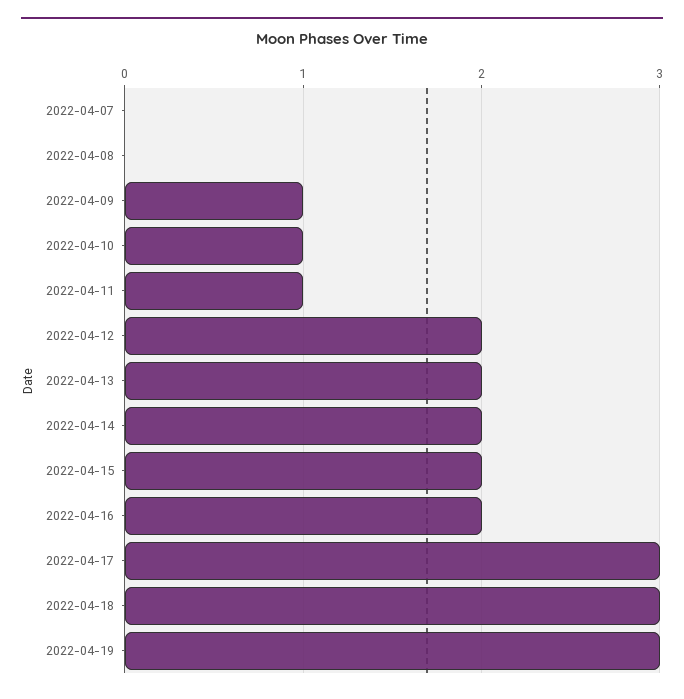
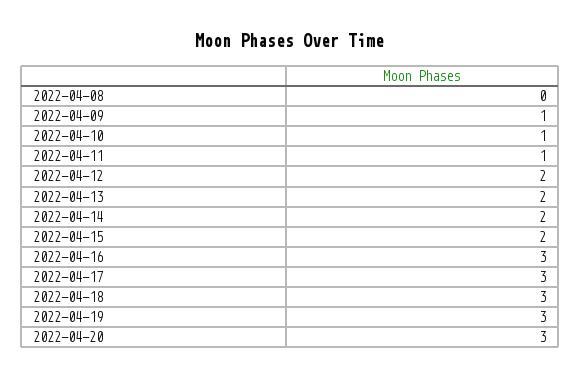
2022-04-07: 0 -> none
2022-04-16: 2 -> 3
2022-04-20: none -> 3

